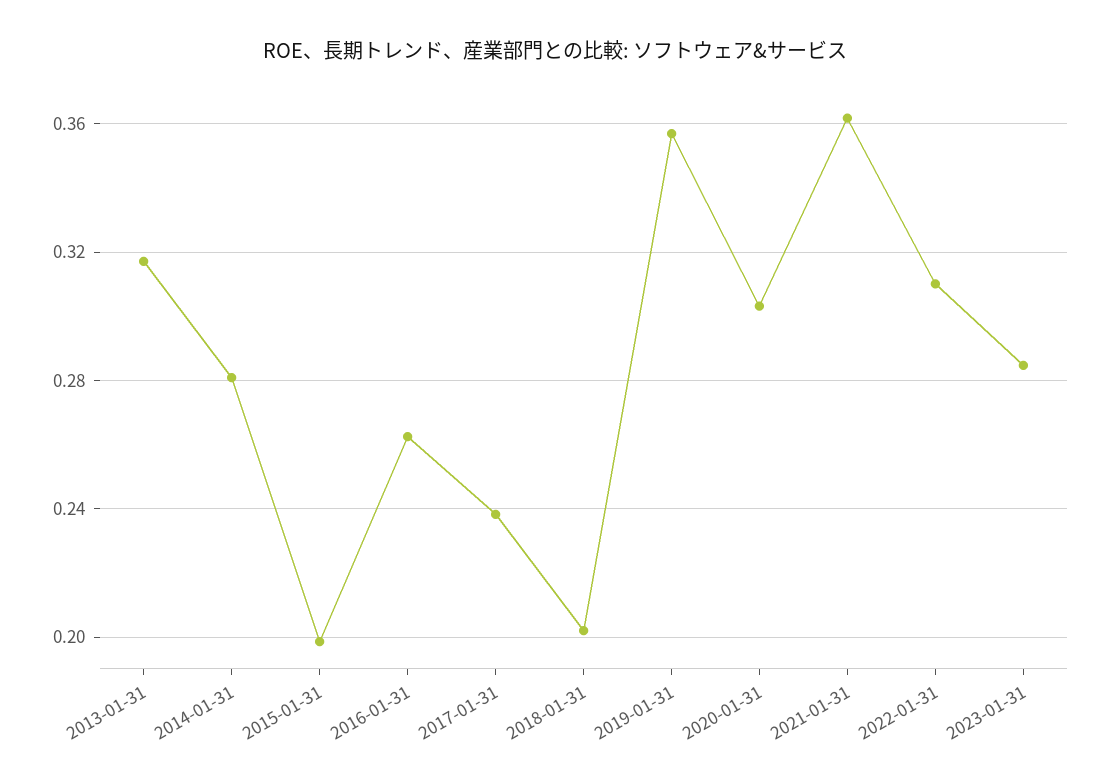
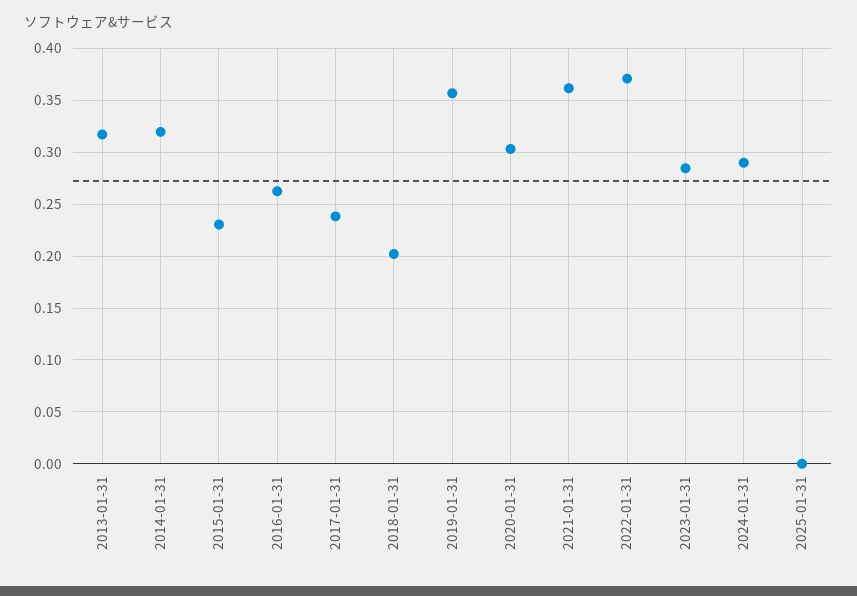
2014-01-31: 0.28 -> 0.32
2015-01-31: 0.2 -> 0.23
2022-01-31: 0.31 -> 0.37
2024-01-31: none -> 0.29
2025-01-31: none -> 0

